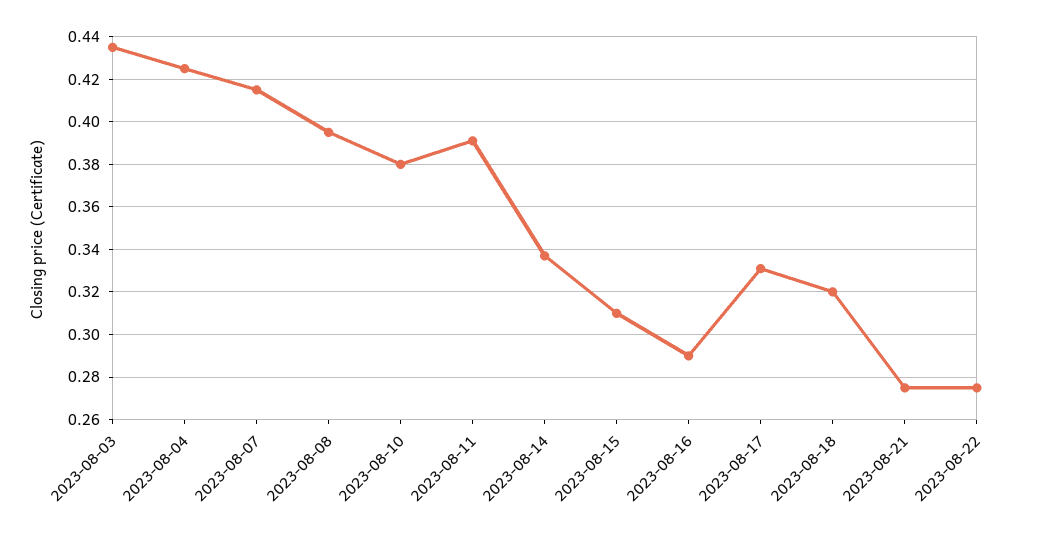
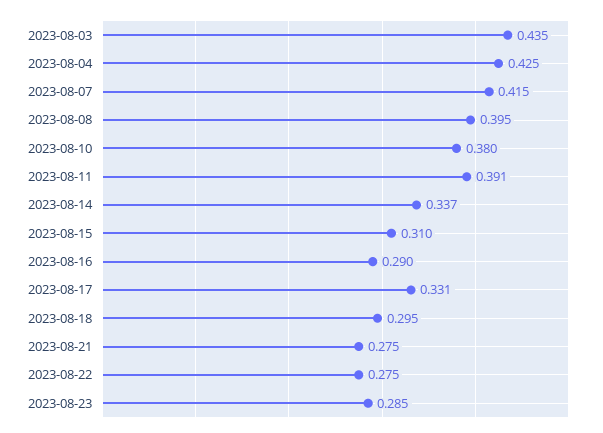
2023-08-18: 0.32 -> 0.295
2023-08-23: none -> 0.285

